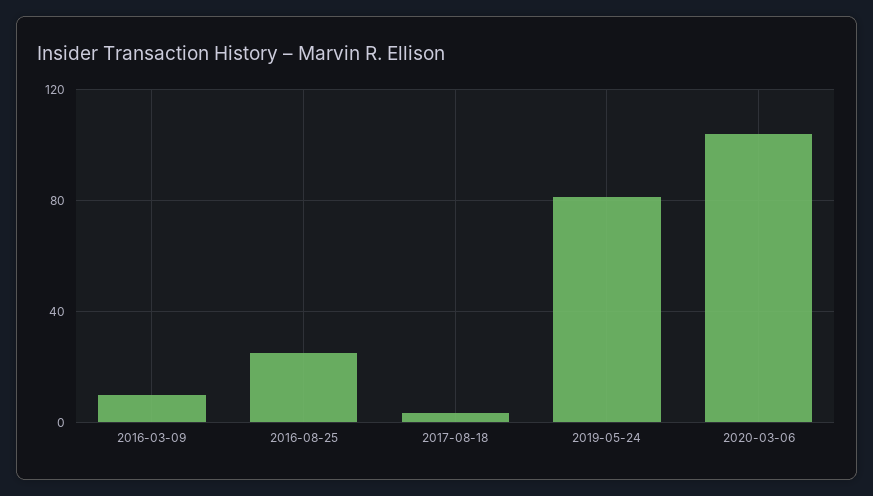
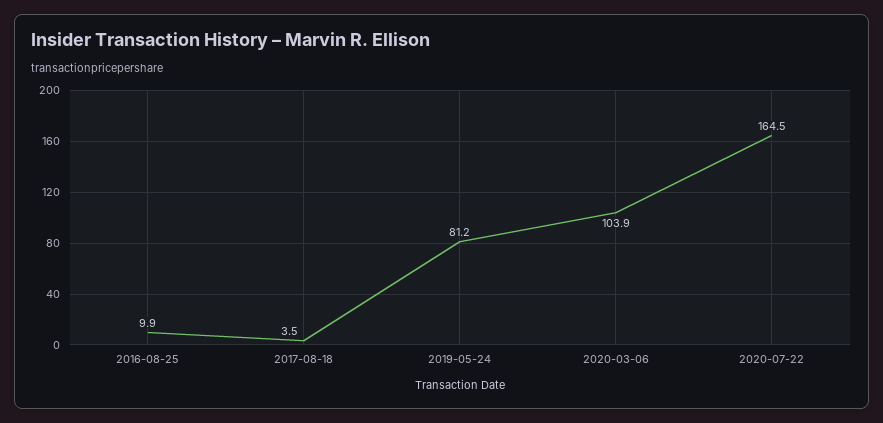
2016-03-09: 10 -> none
2016-08-25: 25 -> 9.9
2020-07-22: none -> 164.5

